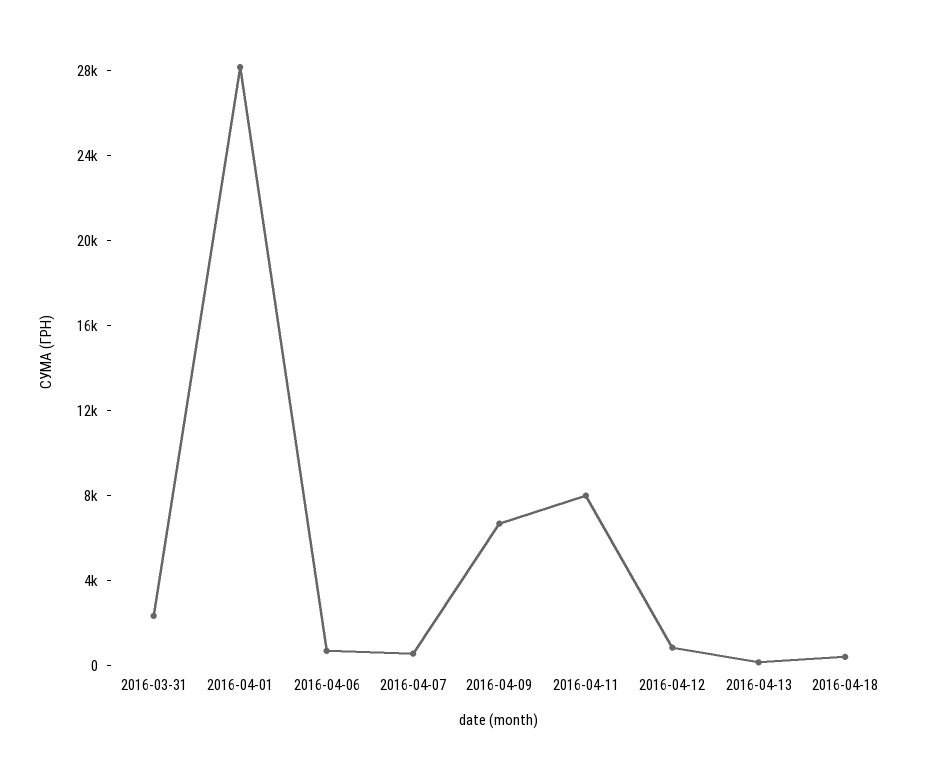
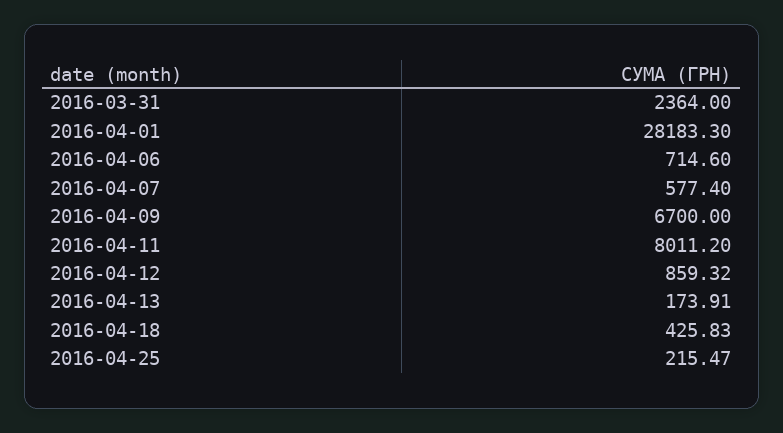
2016-04-25: none -> 215.47

